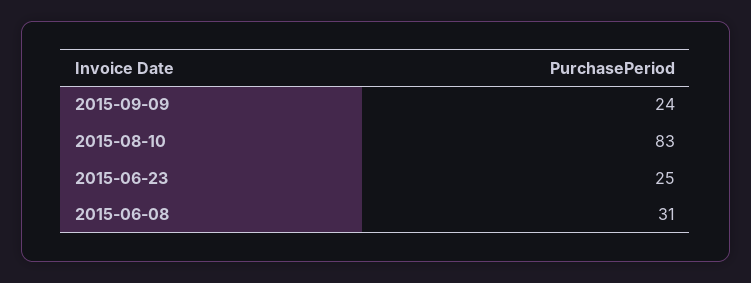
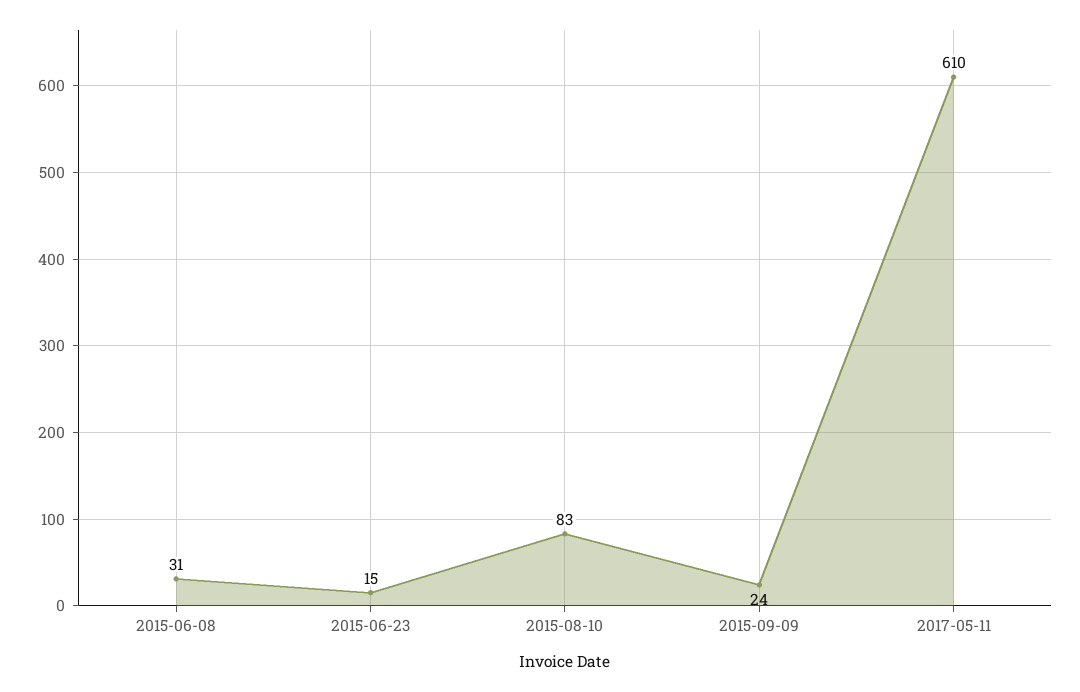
2015-06-23: 25 -> 15
2017-05-11: none -> 610

